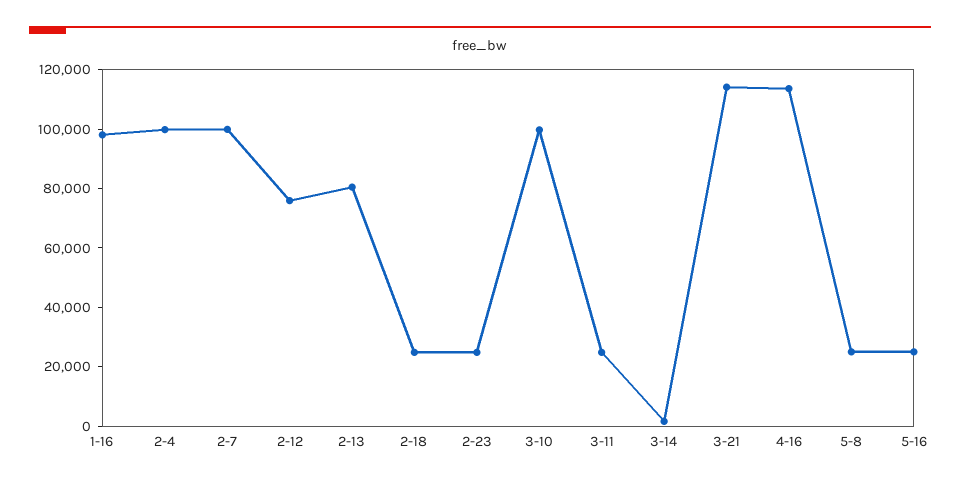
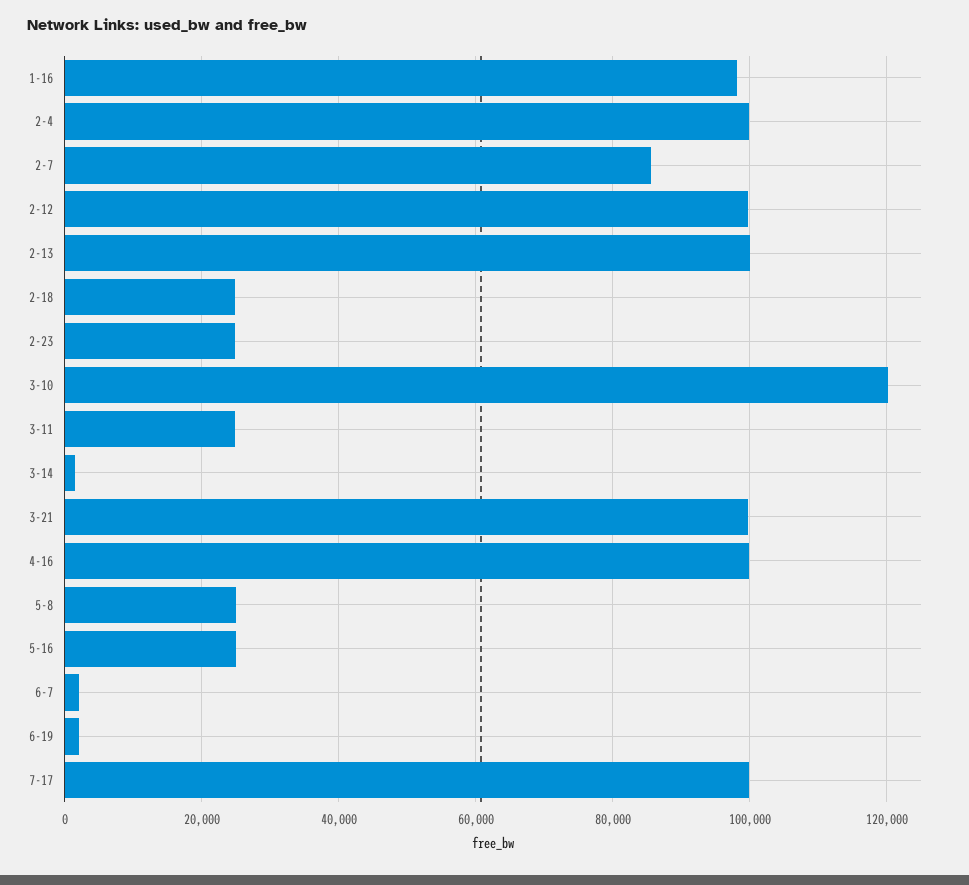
2-7: 100000 -> 86000
2-12: 75000 -> 100000
2-13: 80000 -> 100000
3-10: 100000 -> 120000
3-21: 115000 -> 100000
4-16: 115000 -> 100000
6-7: none -> 2000
6-19: none -> 2000
7-17: none -> 100000

